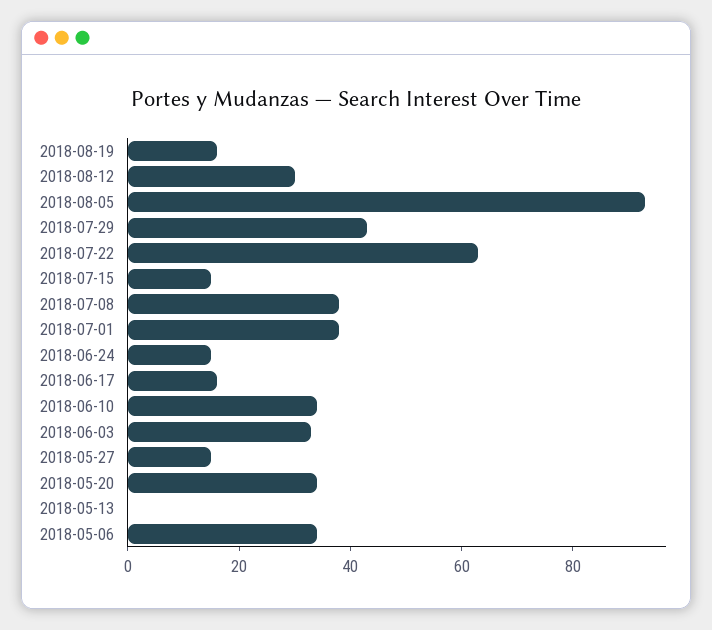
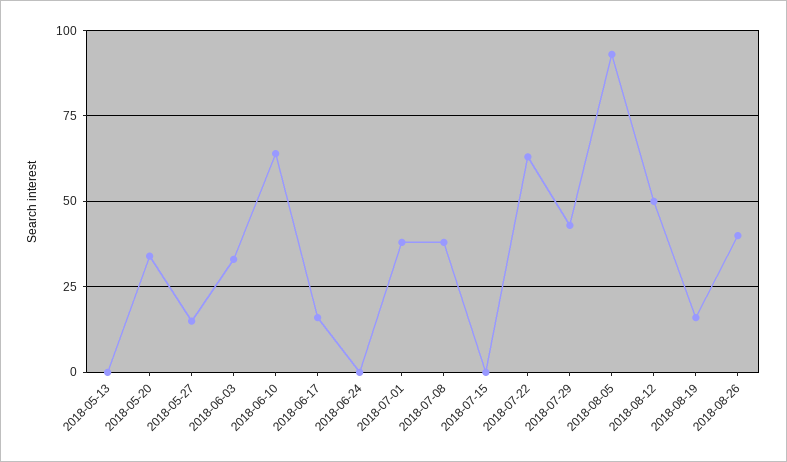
2018-08-12: 30 -> 50
2018-07-15: 15 -> 0
2018-06-24: 15 -> 0
2018-06-10: 35 -> 65
2018-05-06: 35 -> none
2018-08-26: none -> 40

